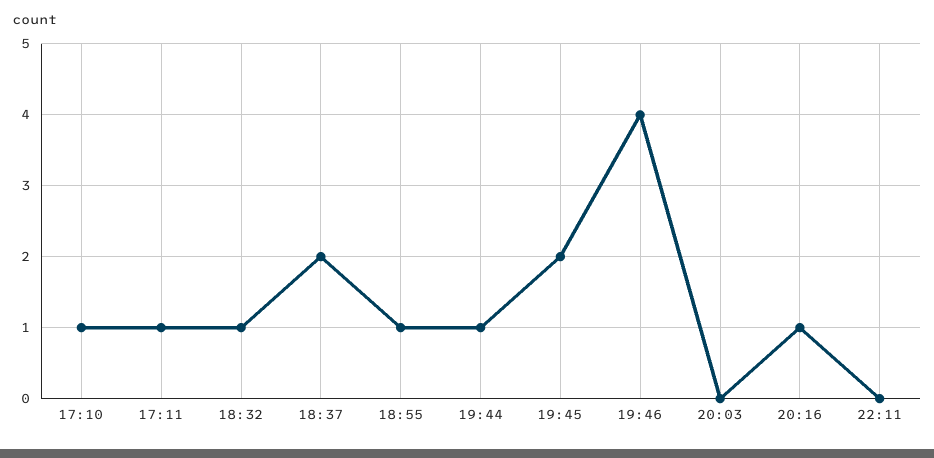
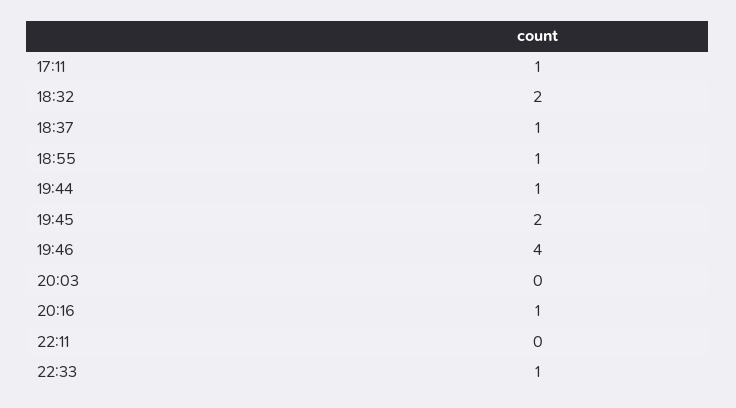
17:10: 1 -> none
18:32: 1 -> 2
18:37: 2 -> 1
22:33: none -> 1

